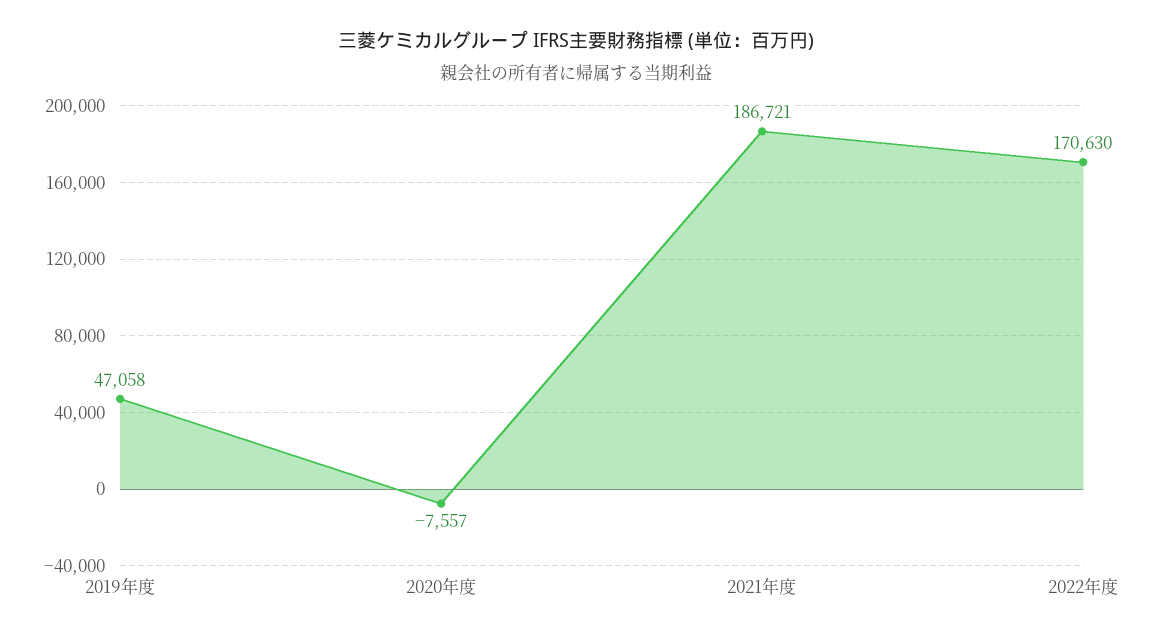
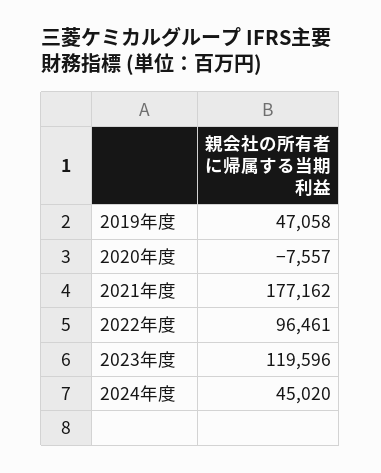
2021年度: 186721 -> 177162
2022年度: 170630 -> 96461
2023年度: none -> 119596
2024年度: none -> 45020

